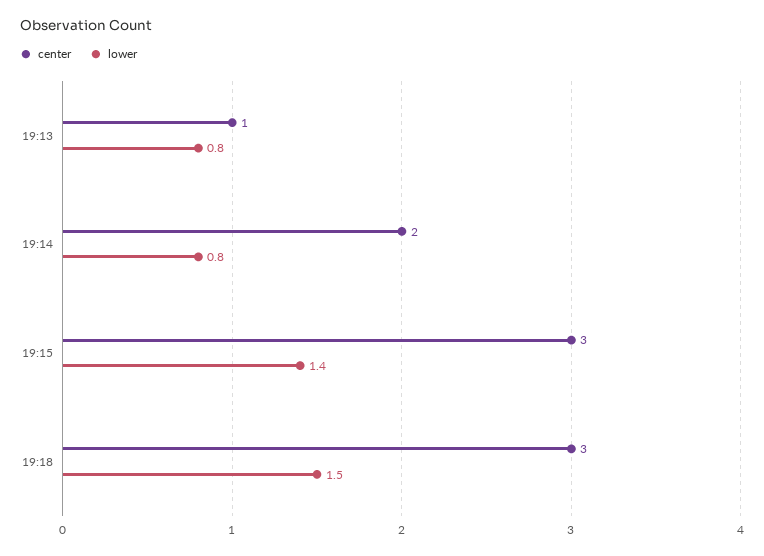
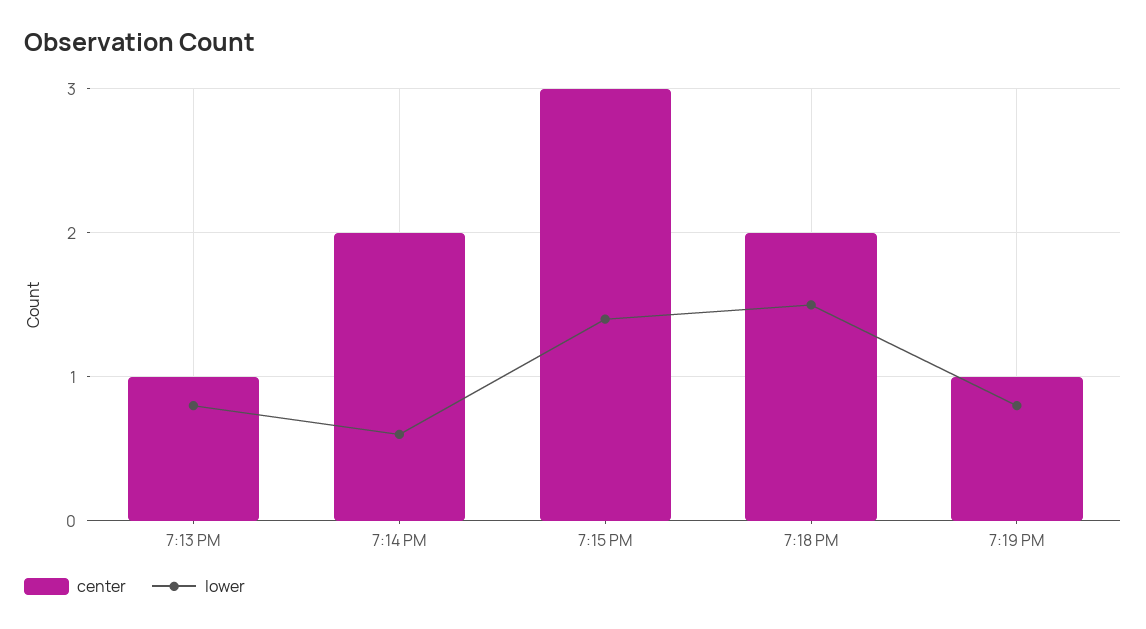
lower, 19:14: 0.8 -> 0.6
center, 19:18: 3 -> 2
center, 7:19 PM: none -> 1
lower, 7:19 PM: none -> 0.8

